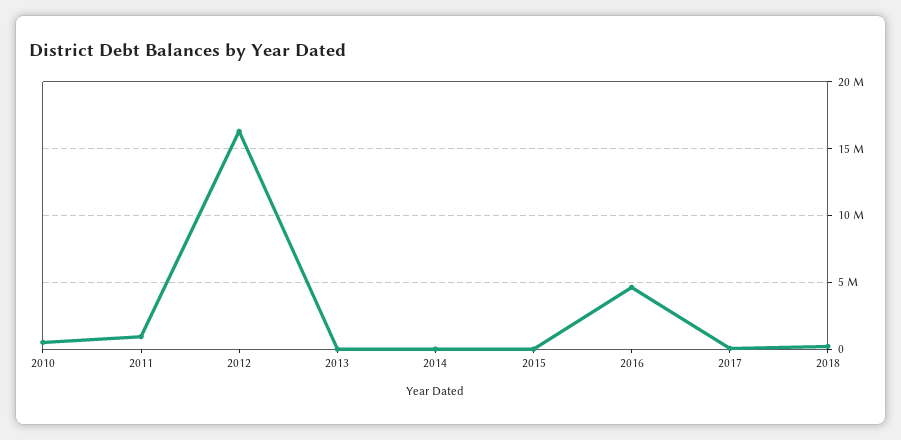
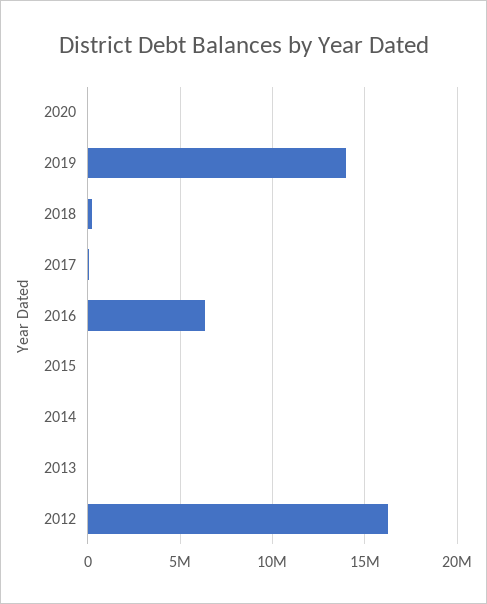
2010: 500000 -> none
2011: 1000000 -> none
2016: 4500000 -> 6500000
2020: none -> 0
2019: none -> 14000000

